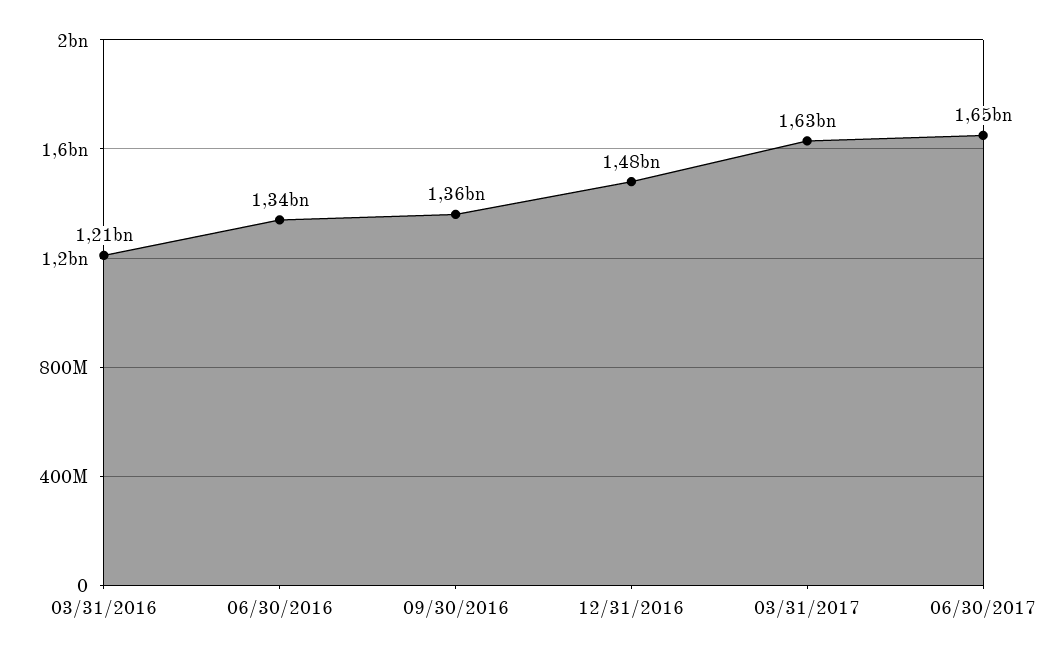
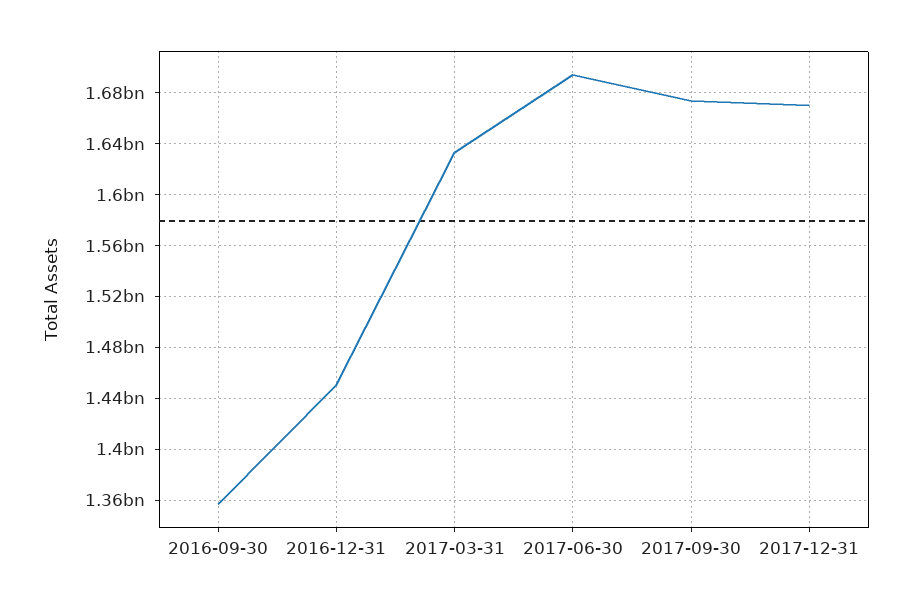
03/31/2016: 1210000000 -> none
06/30/2016: 1340000000 -> none
12/31/2016: 1480000000 -> 1450000000
06/30/2017: 1650000000 -> 1695000000
2017-09-30: none -> 1675000000
2017-12-31: none -> 1670000000

